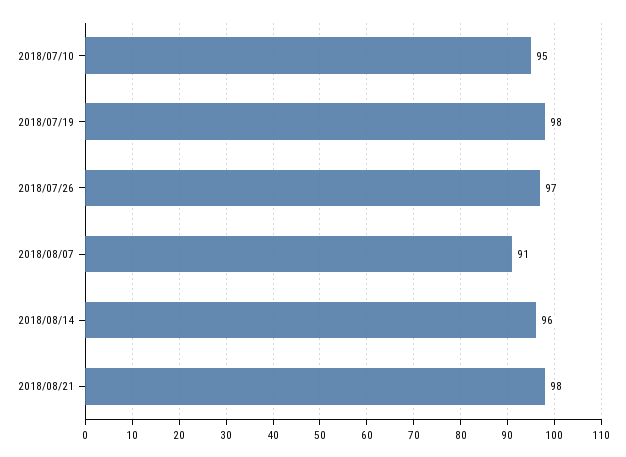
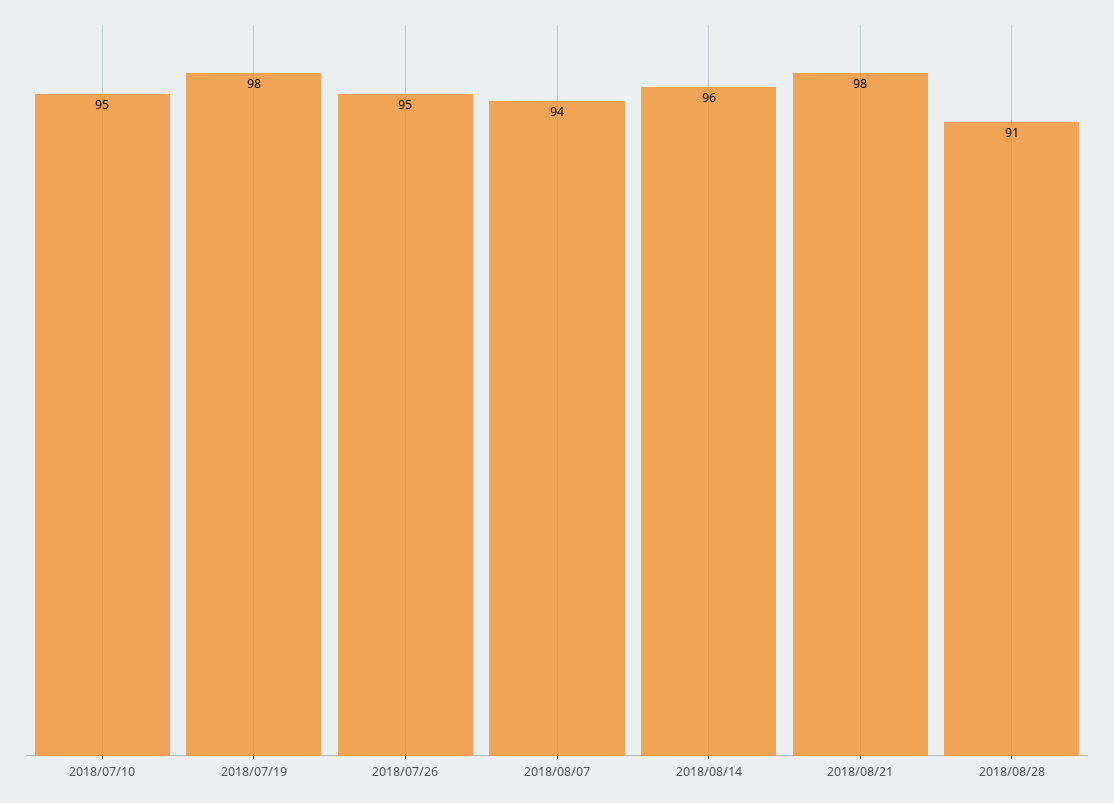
2018/07/26: 97 -> 95
2018/08/07: 91 -> 94
2018/08/28: none -> 91

